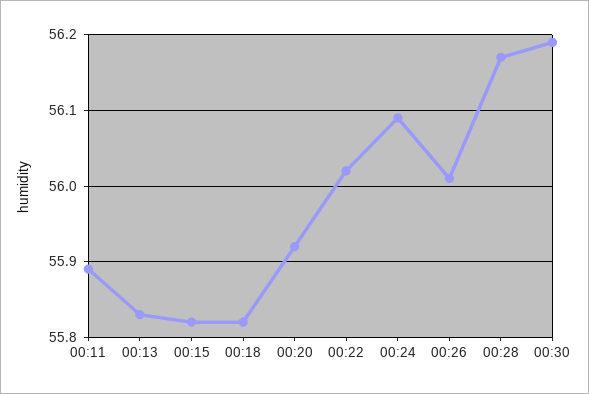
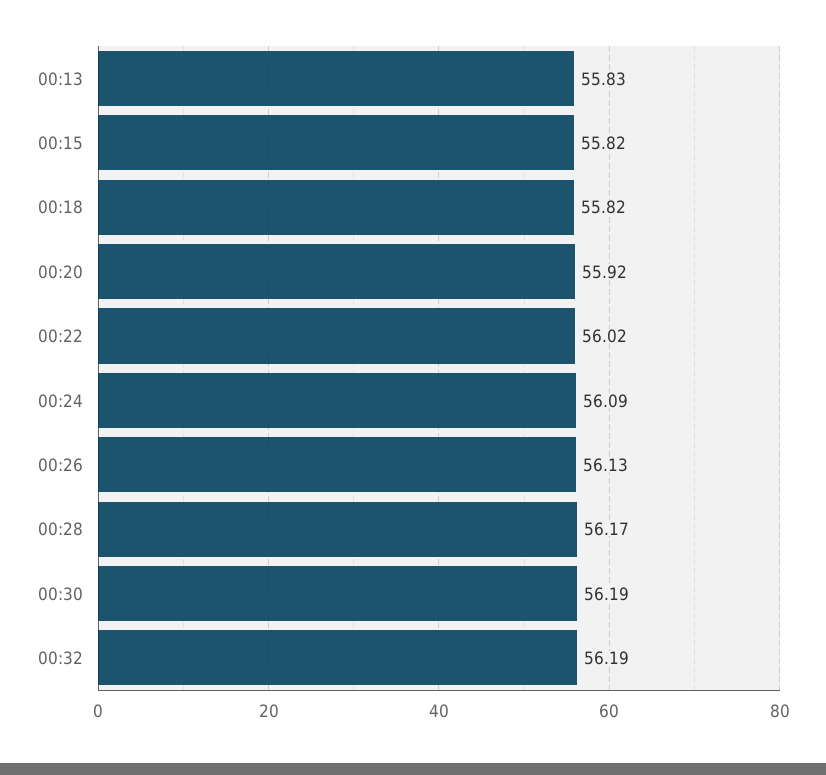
00:11: 55.89 -> none
00:26: 56.01 -> 56.13
00:32: none -> 56.19

